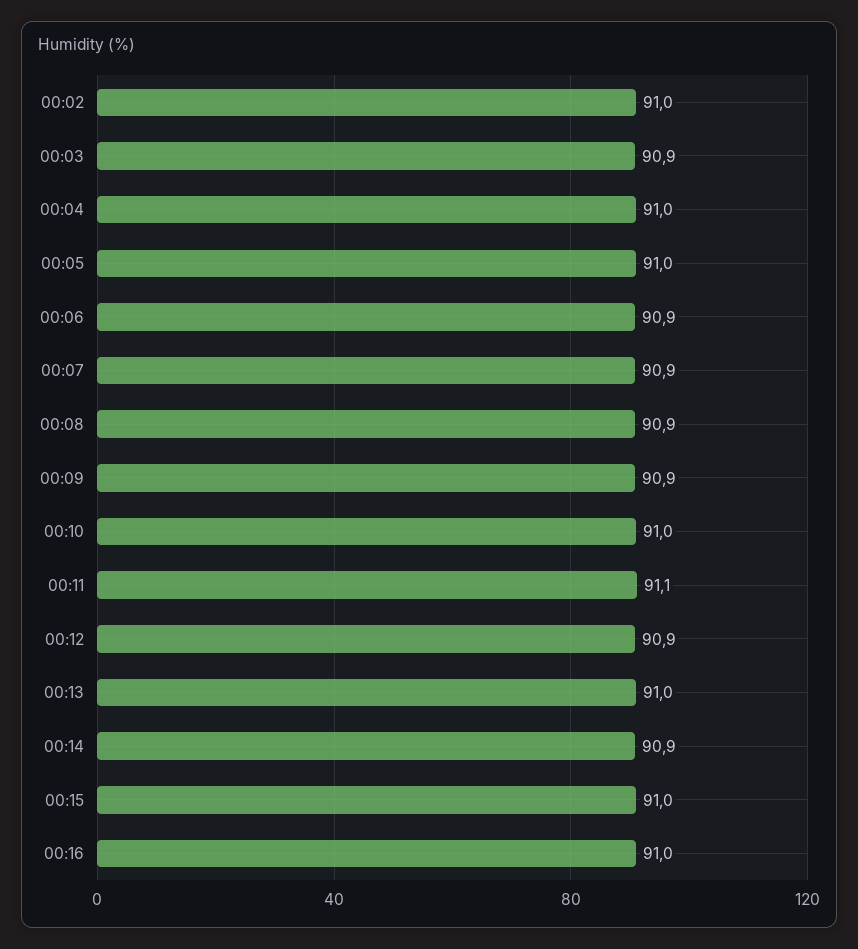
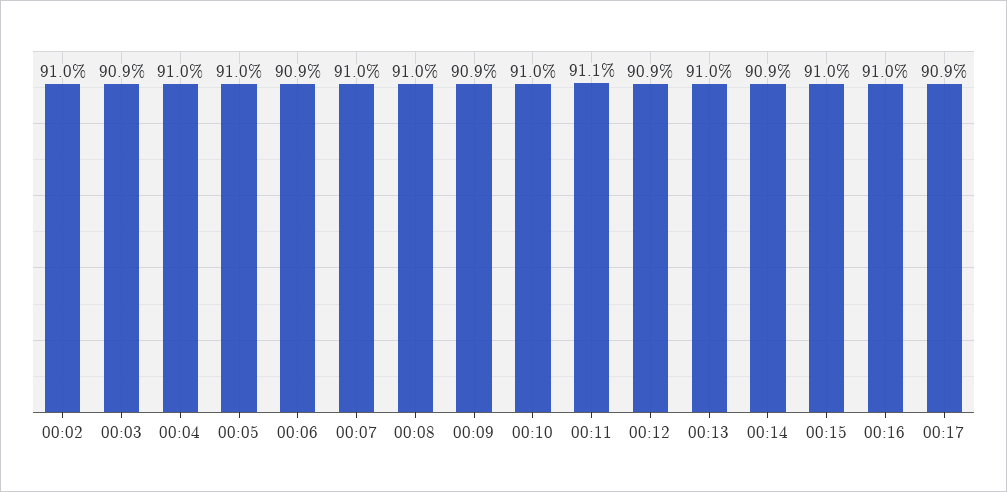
00:07: 90.9 -> 91
00:08: 90.9 -> 91
00:17: none -> 90.9

